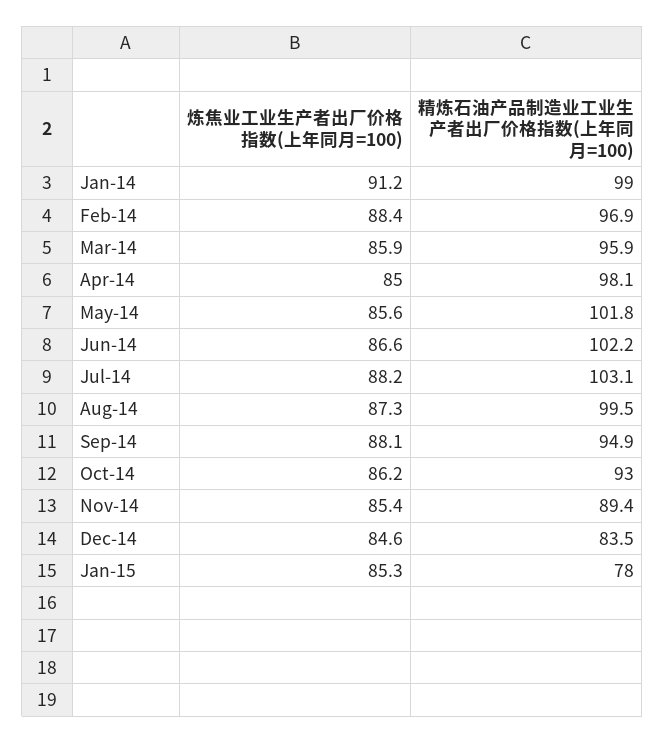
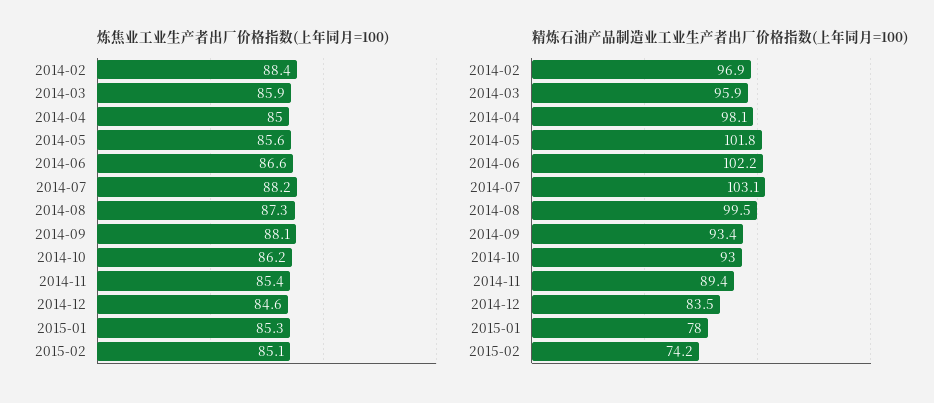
炼焦业工业生产者出厂价格指数(上年同月=100), Jan-14: 91.2 -> none
精炼石油产品制造业工业生产者出厂价格指数(上年同月=100), Jan-14: 99 -> none
精炼石油产品制造业工业生产者出厂价格指数(上年同月=100), Sep-14: 94.9 -> 93.4
炼焦业工业生产者出厂价格指数(上年同月=100), 2015-02: none -> 85.1
精炼石油产品制造业工业生产者出厂价格指数(上年同月=100), 2015-02: none -> 74.2

